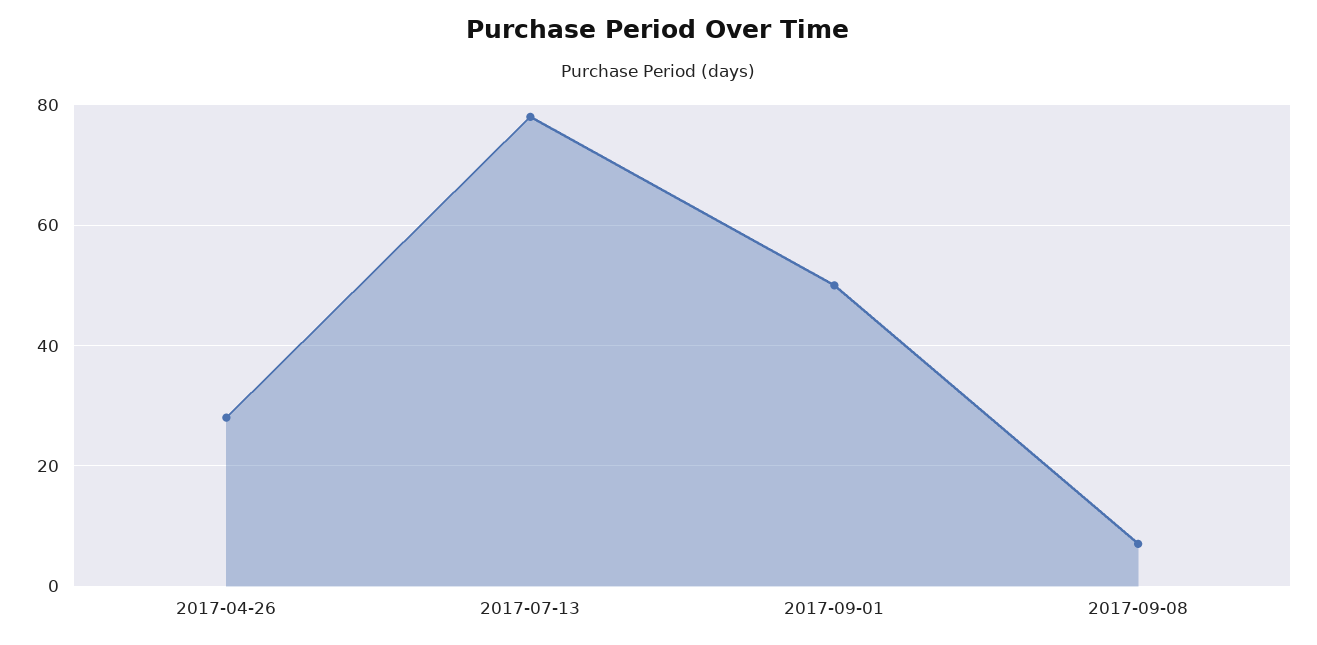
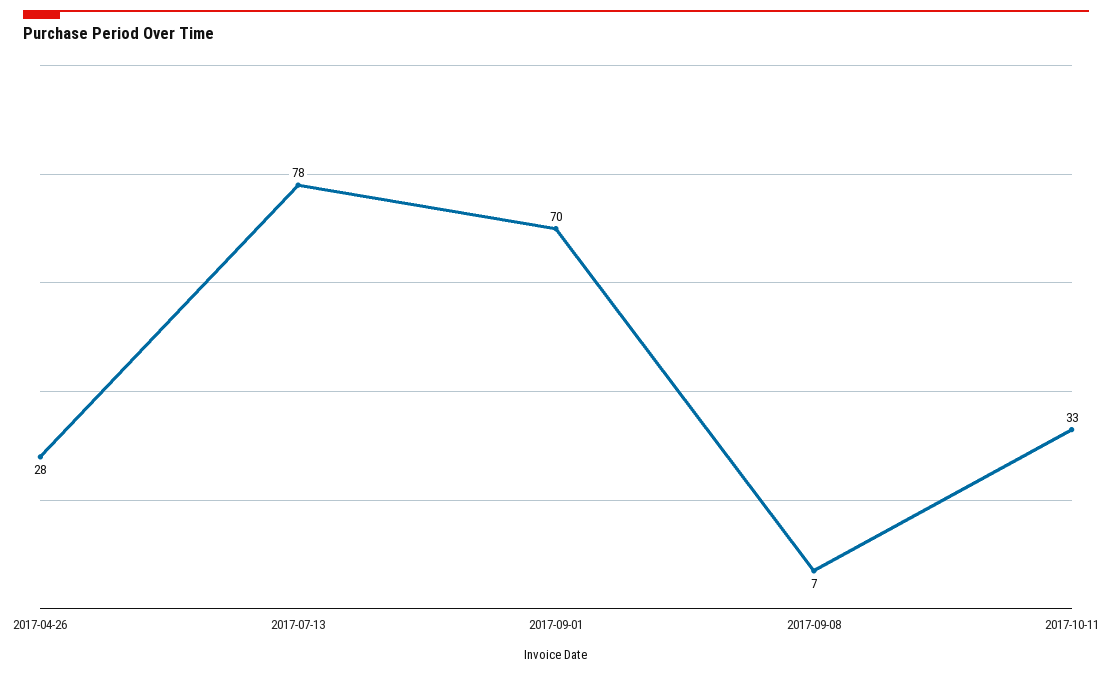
2017-09-01: 50 -> 70
2017-10-11: none -> 33

